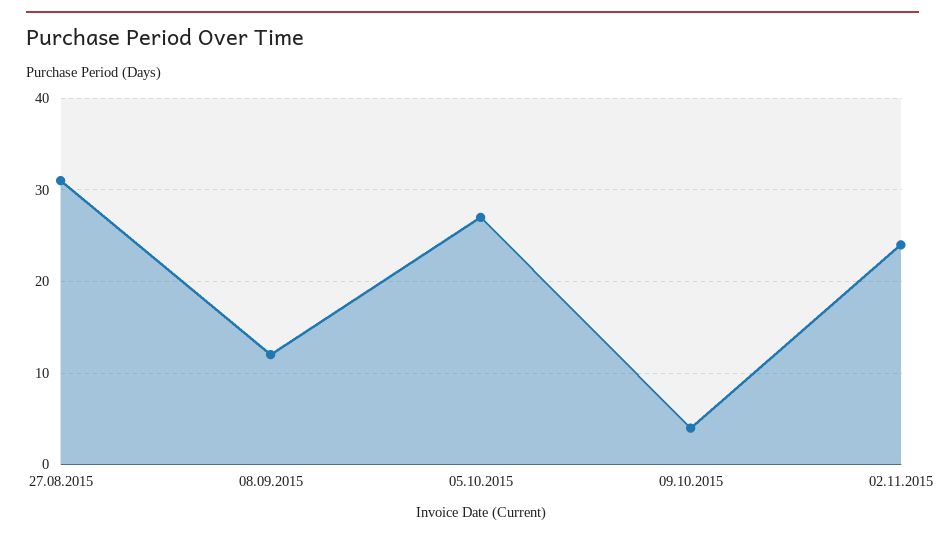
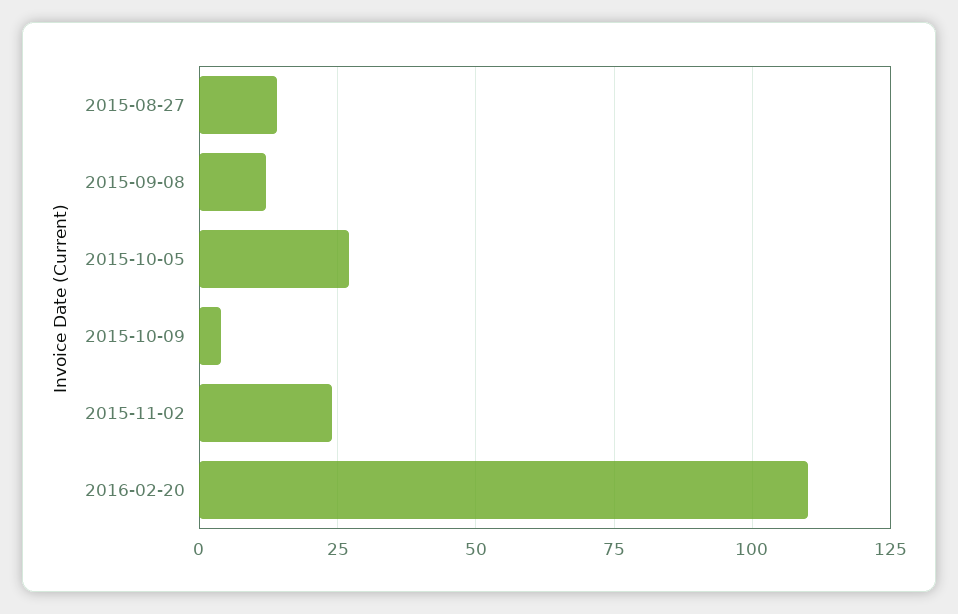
27.08.2015: 31 -> 15
2016-02-20: none -> 110

